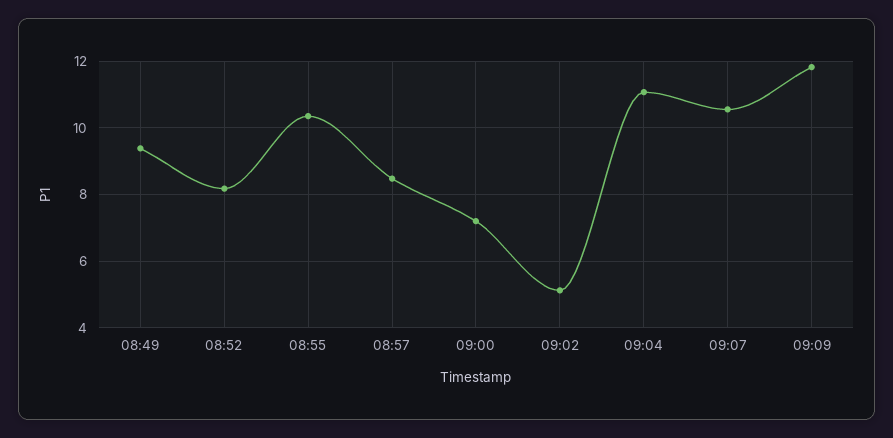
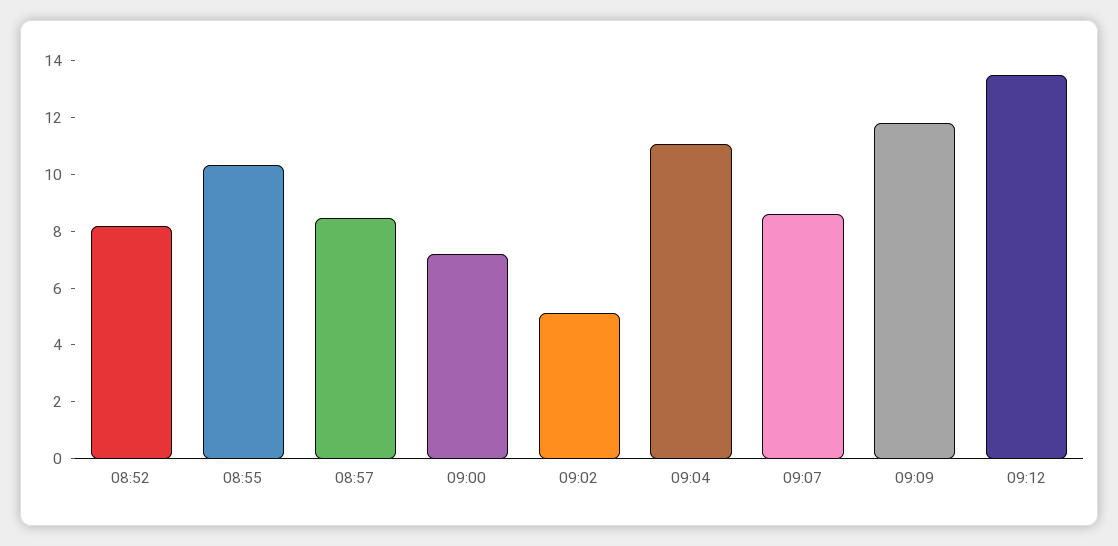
08:49: 9.4 -> none
09:07: 10.6 -> 8.5
09:12: none -> 13.5

